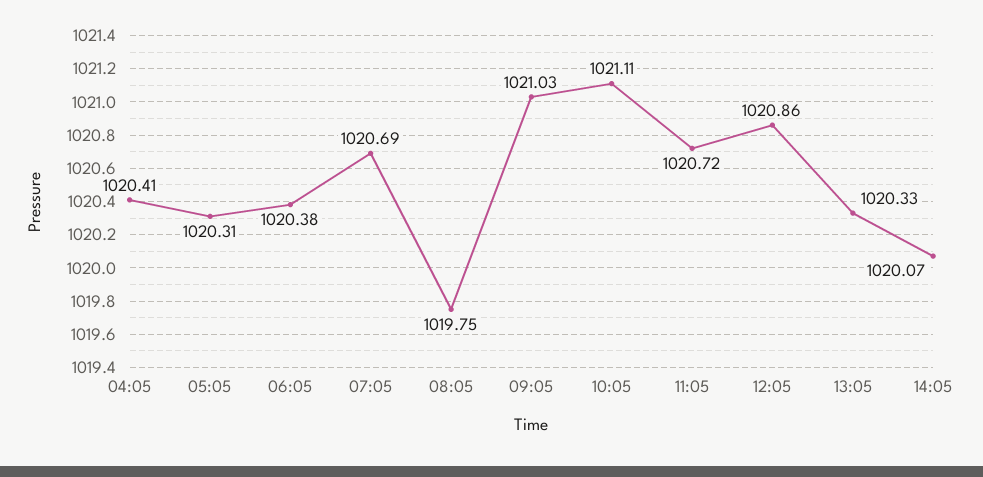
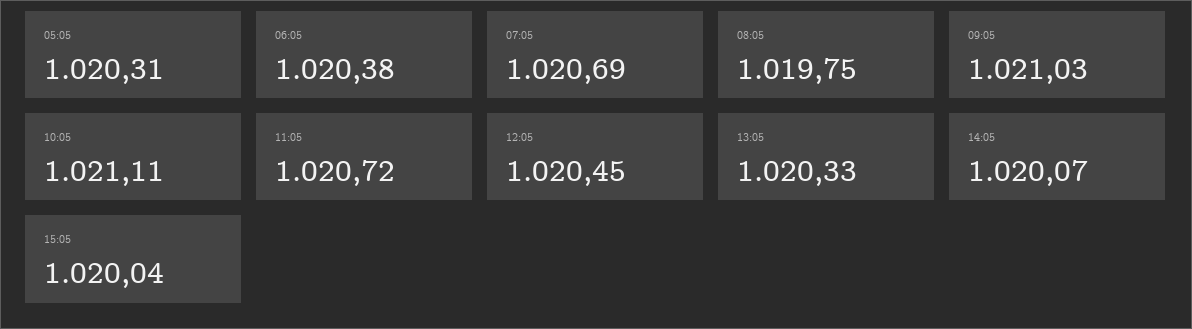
04:05: 1020.41 -> none
12:05: 1020.86 -> 1020.45
15:05: none -> 1020.04

